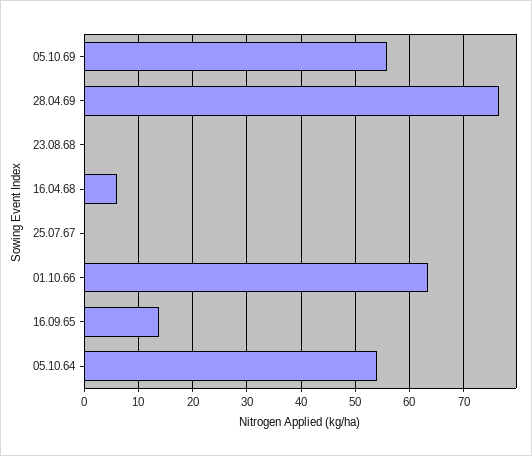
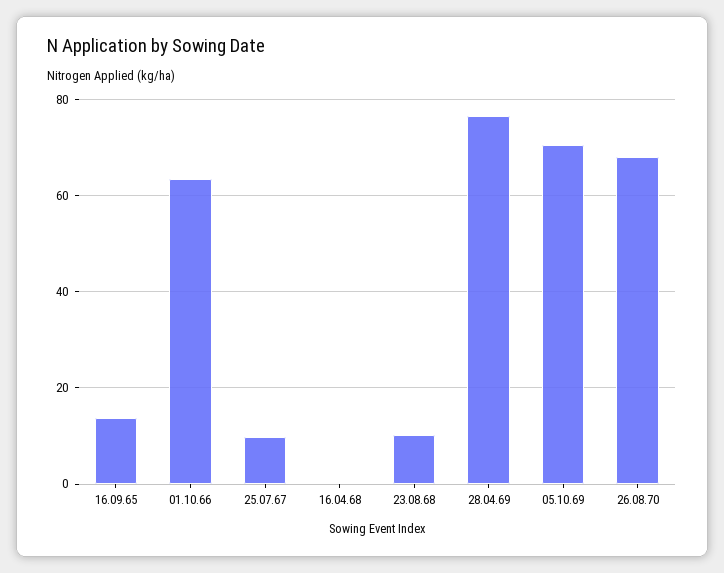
05.10.69: 56 -> 70
23.08.68: 0 -> 10
16.04.68: 6 -> 0
25.07.67: 0 -> 10
05.10.64: 54 -> none
26.08.70: none -> 68

